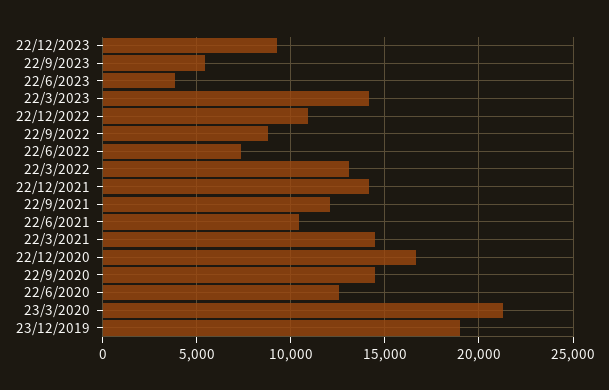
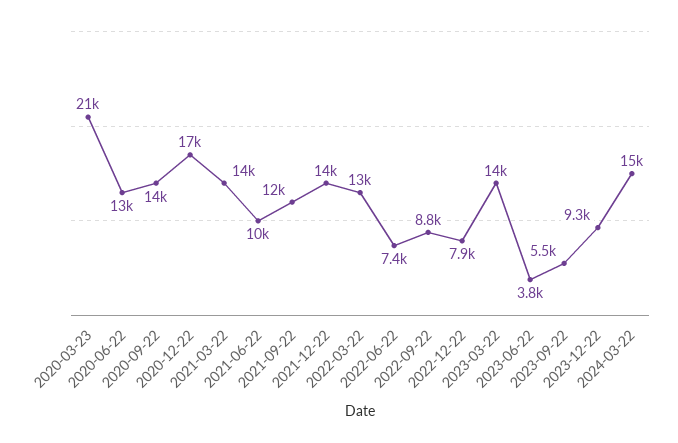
22/12/2022: 11000 -> 7900
23/12/2019: 19000 -> none
2024-03-22: none -> 15000

